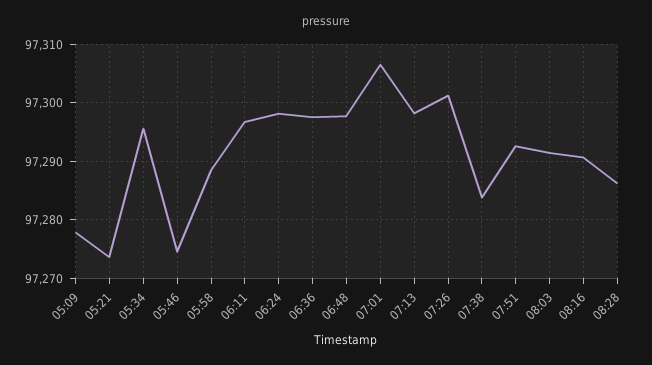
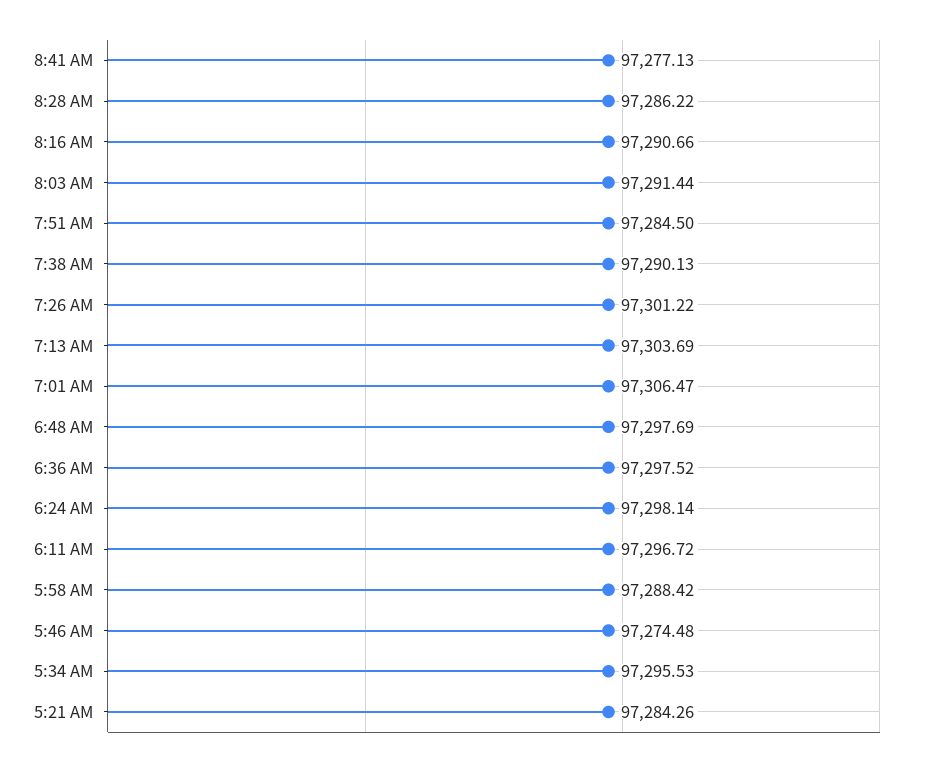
05:09: 97278 -> none
05:21: 97274 -> 97284.26
07:13: 97298 -> 97303.69
07:38: 97284 -> 97290.13
07:51: 97292 -> 97284.5
8:41 AM: none -> 97277.13

